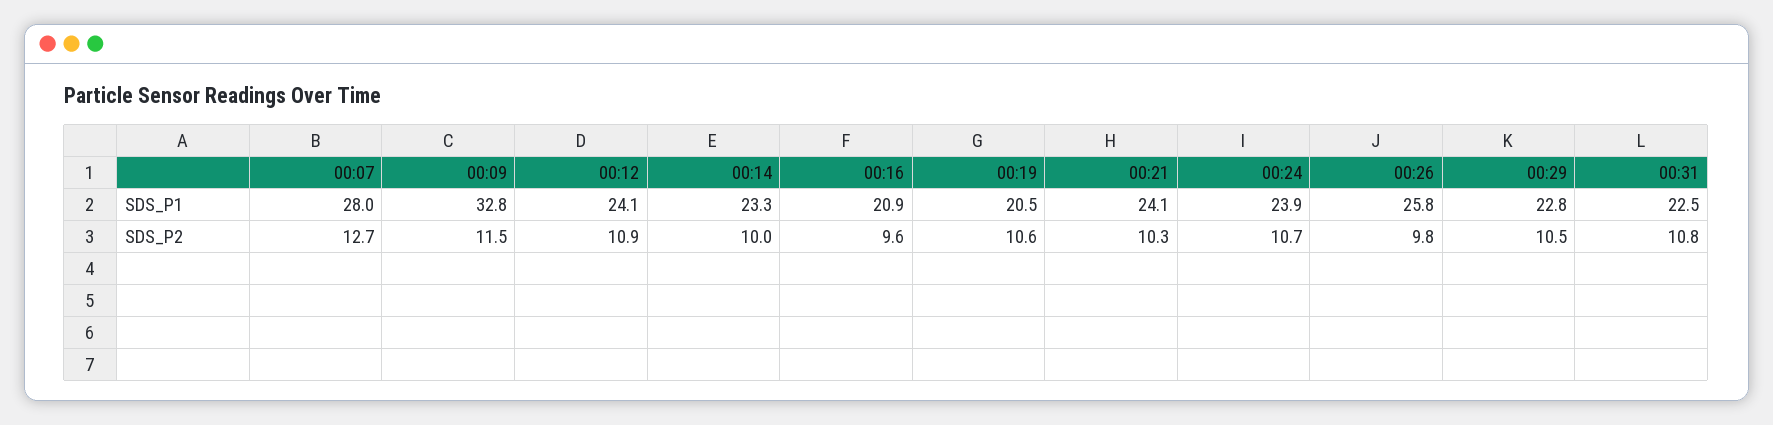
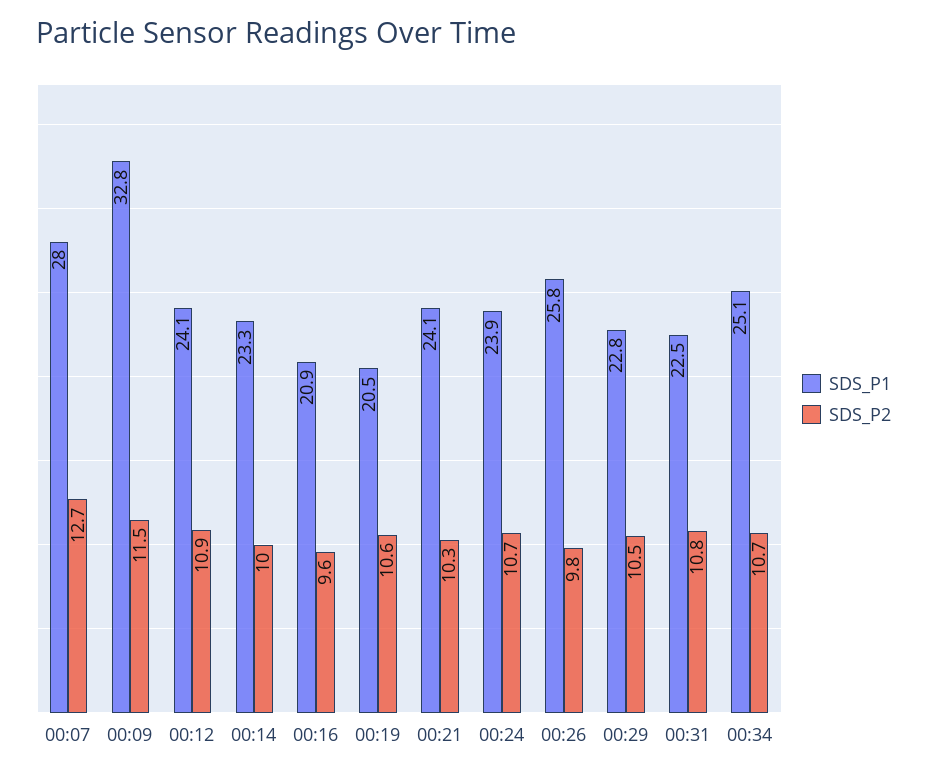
SDS_P1, 00:34: none -> 25.1
SDS_P2, 00:34: none -> 10.7

